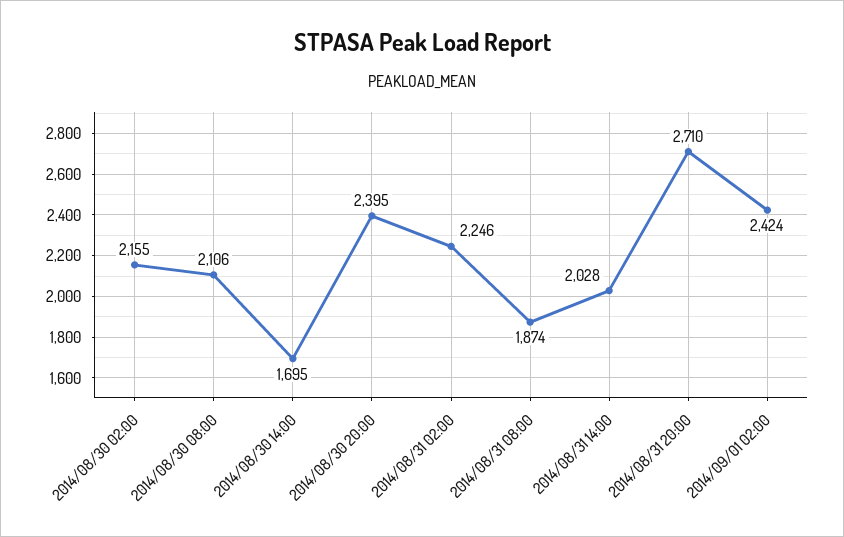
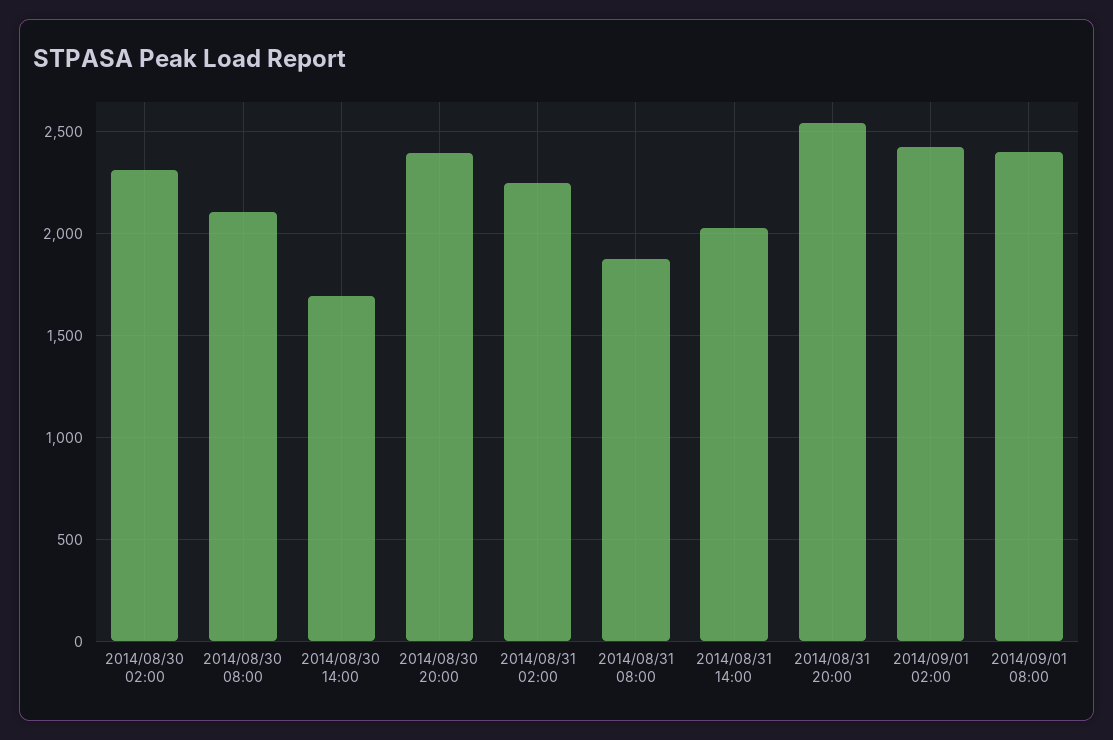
2014/08/30 02:00: 2155 -> 2300
2014/08/31 20:00: 2710 -> 2550
2014/09/01 08:00: none -> 2400

